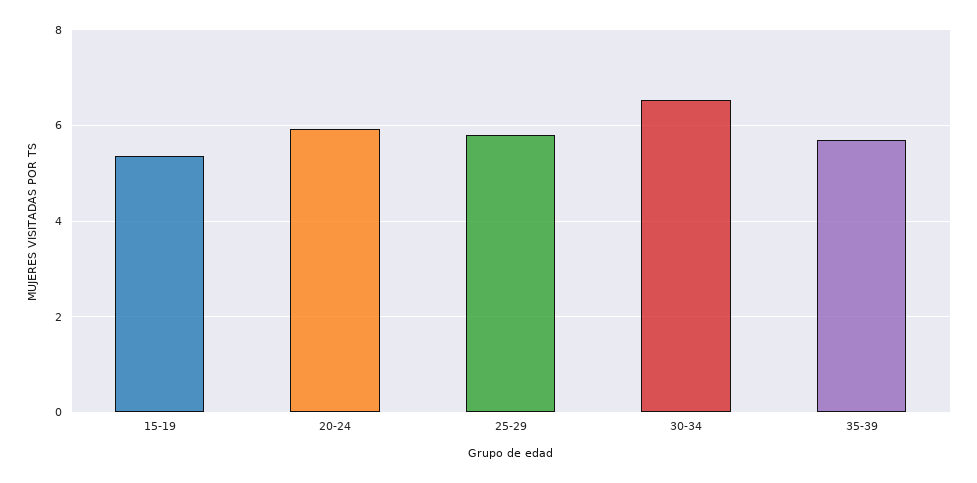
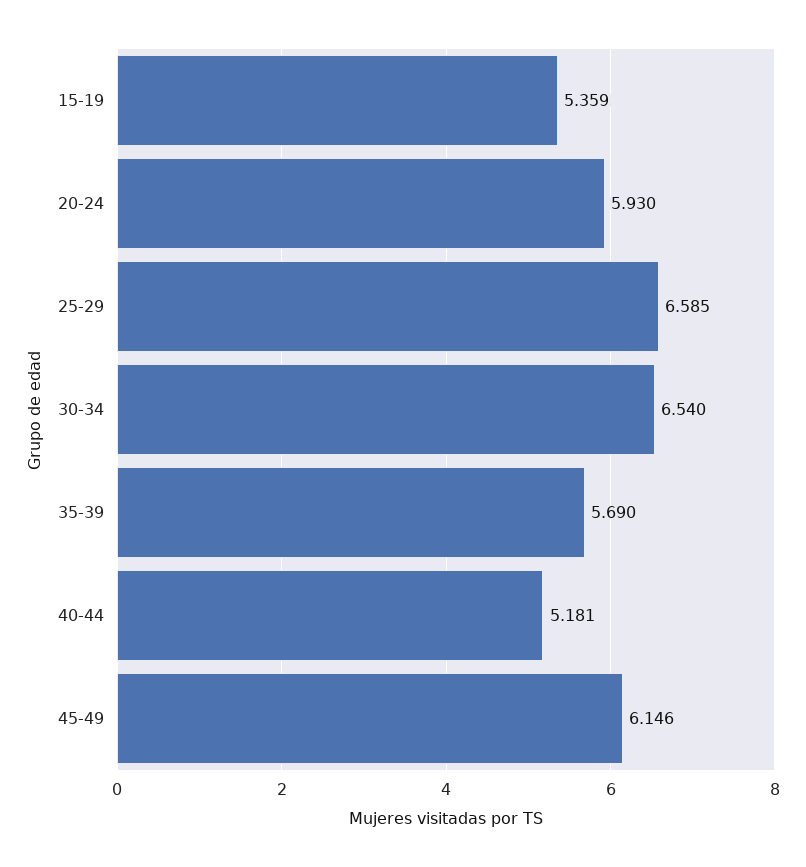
25-29: 5.8 -> 6.585
40-44: none -> 5.181
45-49: none -> 6.146

